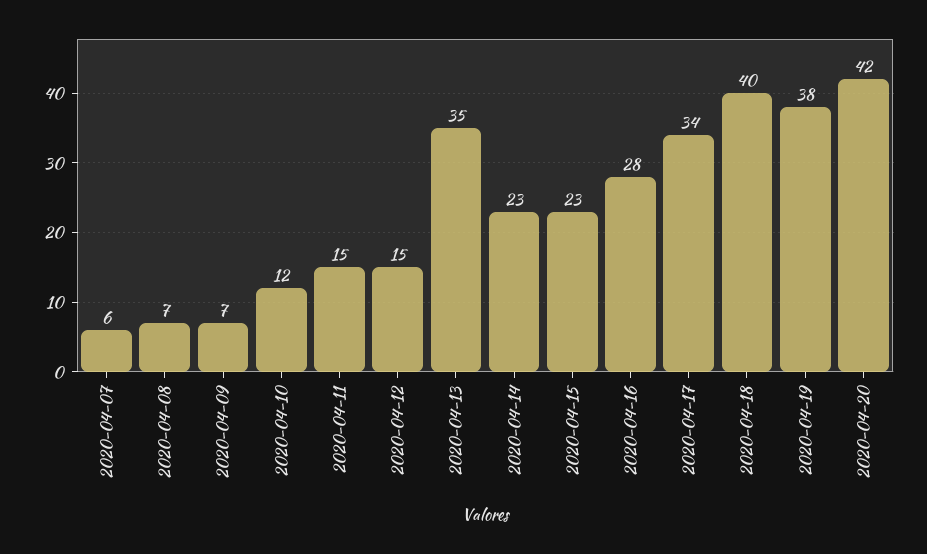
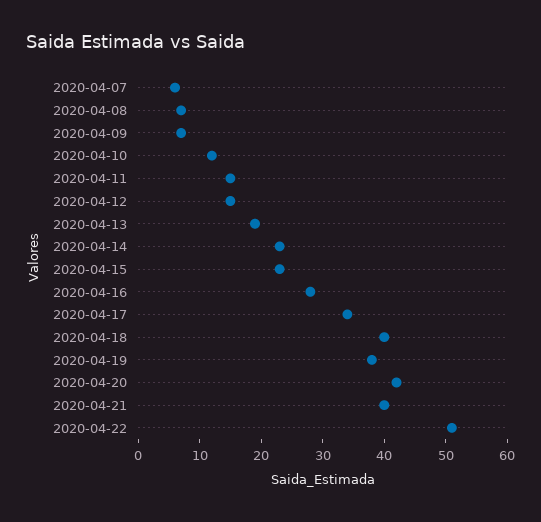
2020-04-13: 35 -> 20
2020-04-21: none -> 40
2020-04-22: none -> 50

